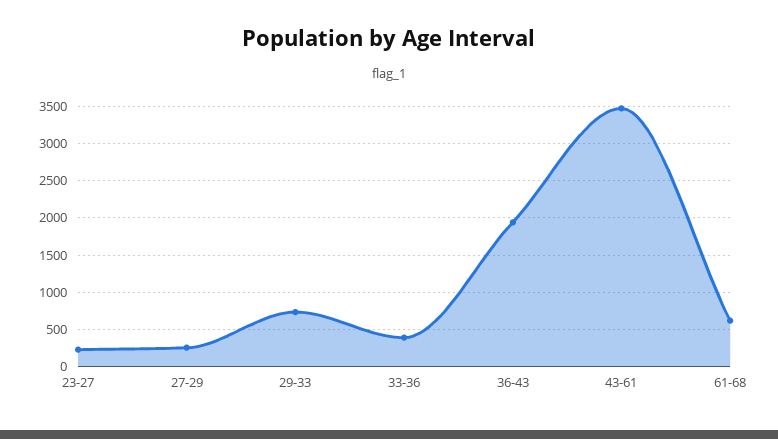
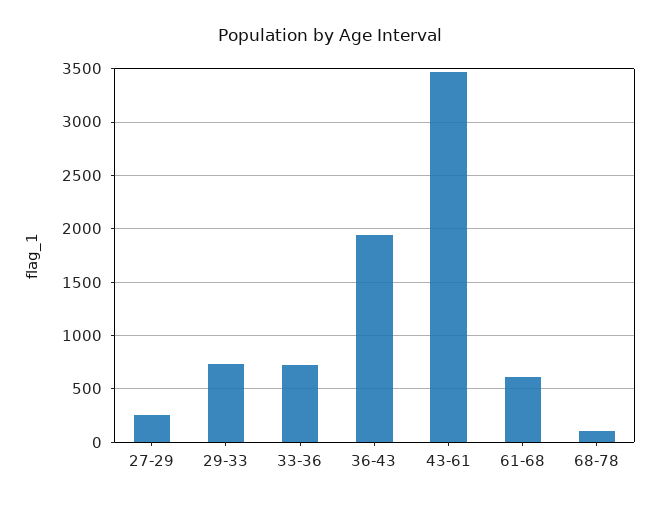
23-27: 200 -> none
33-36: 400 -> 700
68-78: none -> 100

